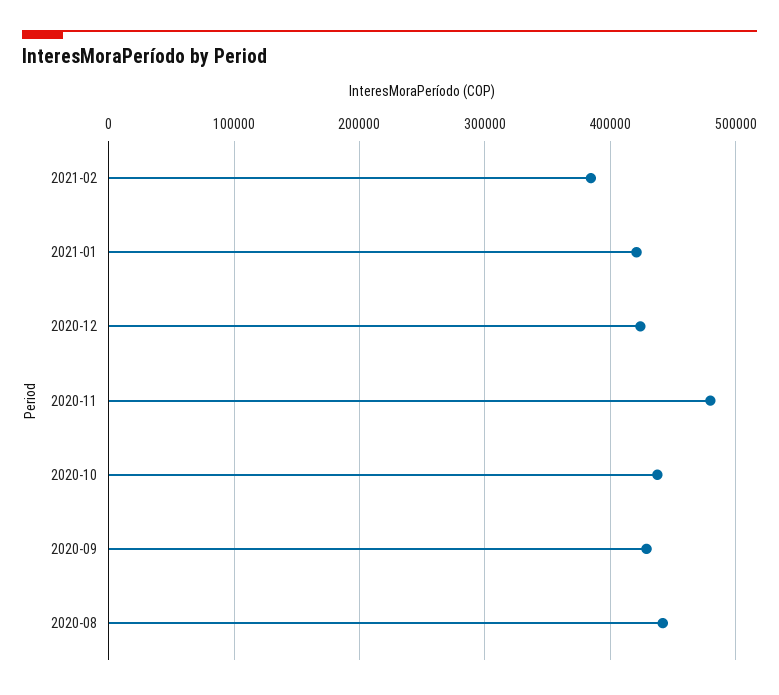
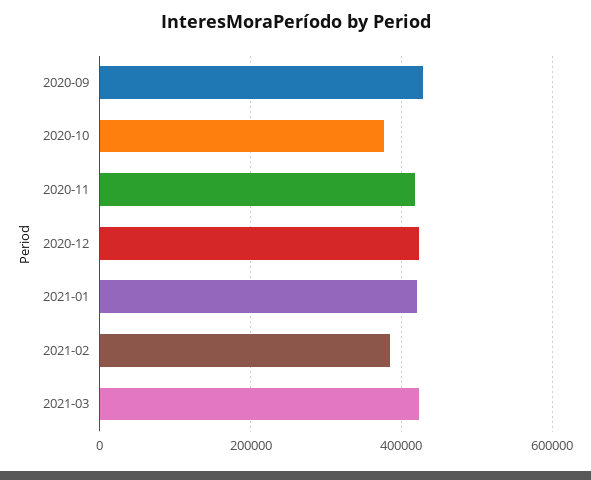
2020-11: 480000 -> 420000
2020-10: 440000 -> 380000
2020-08: 440000 -> none
2021-03: none -> 420000

